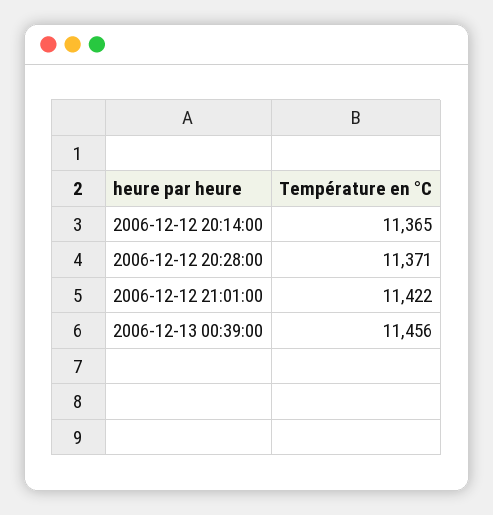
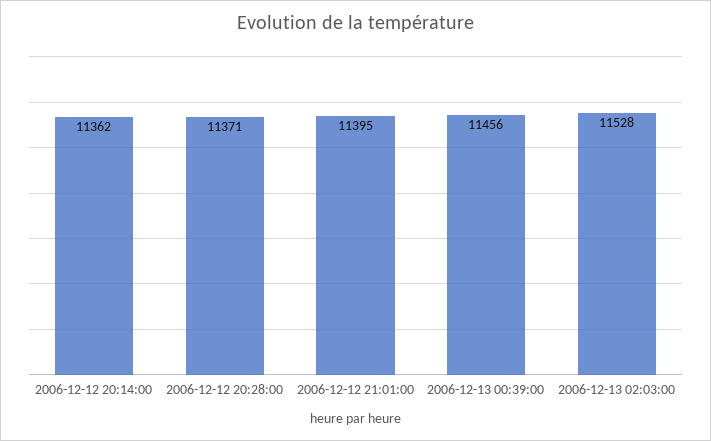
2006-12-12 20:14:00: 11365 -> 11362
2006-12-12 21:01:00: 11422 -> 11395
2006-12-13 02:03:00: none -> 11528

